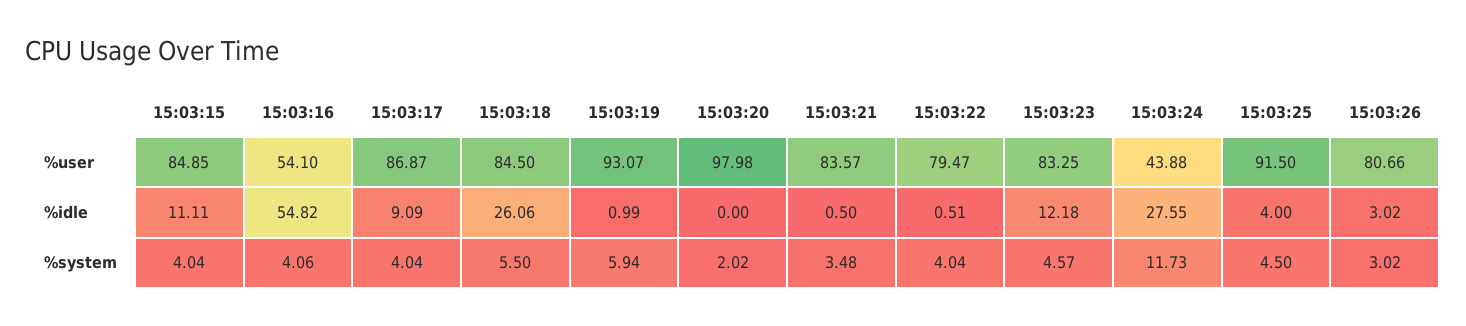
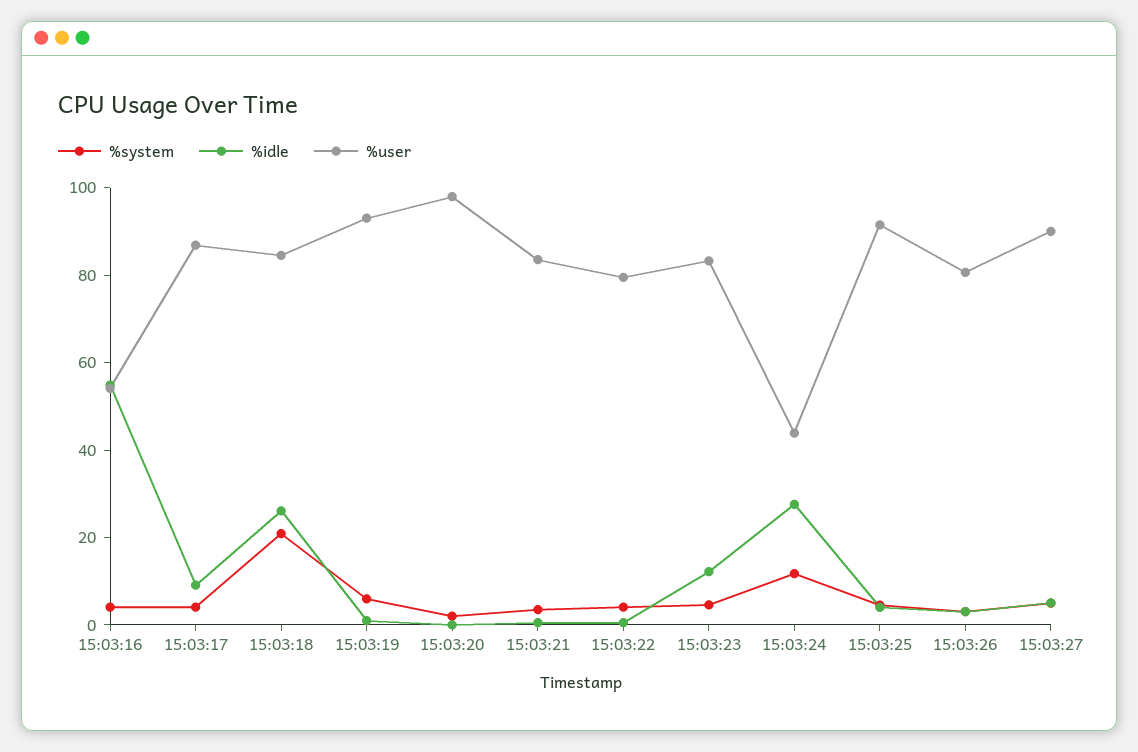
%user, 15:03:15: 84.85 -> none
%idle, 15:03:15: 11.11 -> none
%system, 15:03:15: 4.04 -> none
%system, 15:03:18: 5.5 -> 20
%system, 15:03:27: none -> 5
%idle, 15:03:27: none -> 5
%user, 15:03:27: none -> 90

